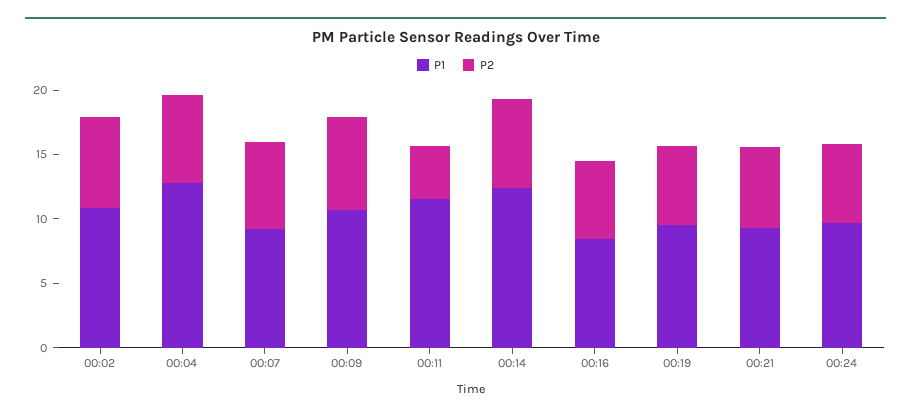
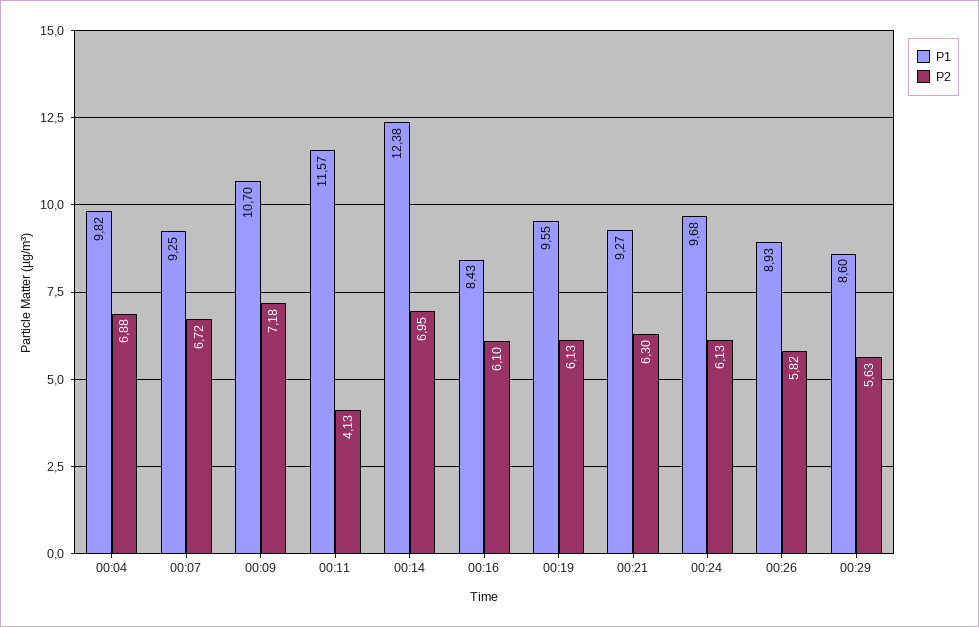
P1, 00:02: 11 -> none
P2, 00:02: 7 -> none
P1, 00:04: 13 -> 9.82
P1, 00:26: none -> 8.93
P2, 00:26: none -> 5.82
P1, 00:29: none -> 8.6
P2, 00:29: none -> 5.63

